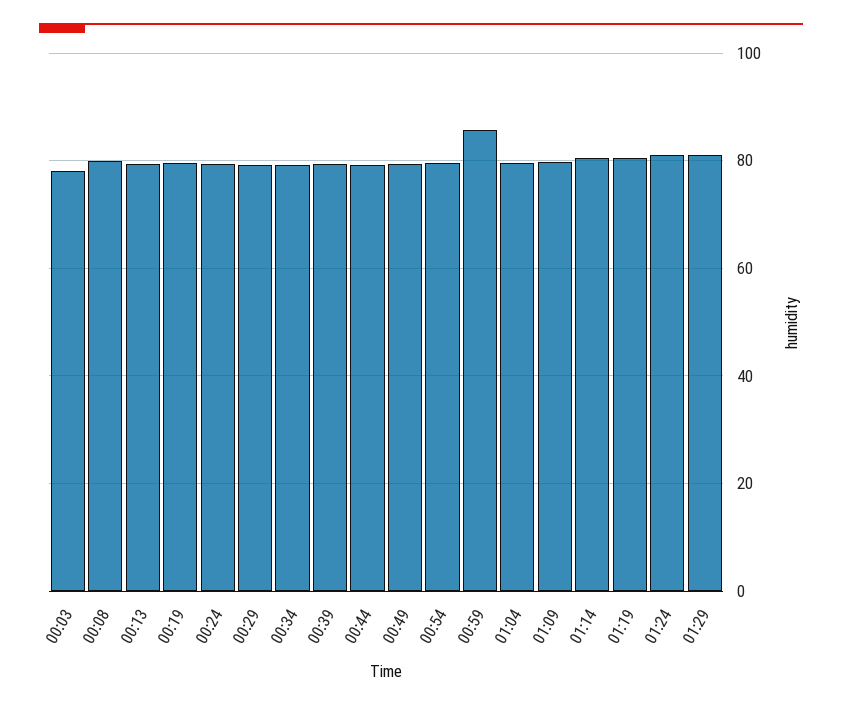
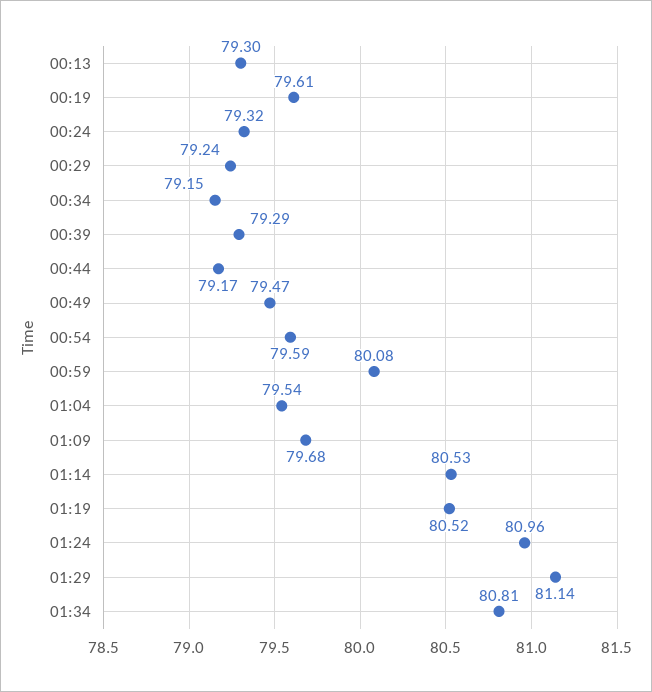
00:03: 78 -> none
00:08: 80 -> none
00:59: 86 -> 80.08
01:34: none -> 80.81

